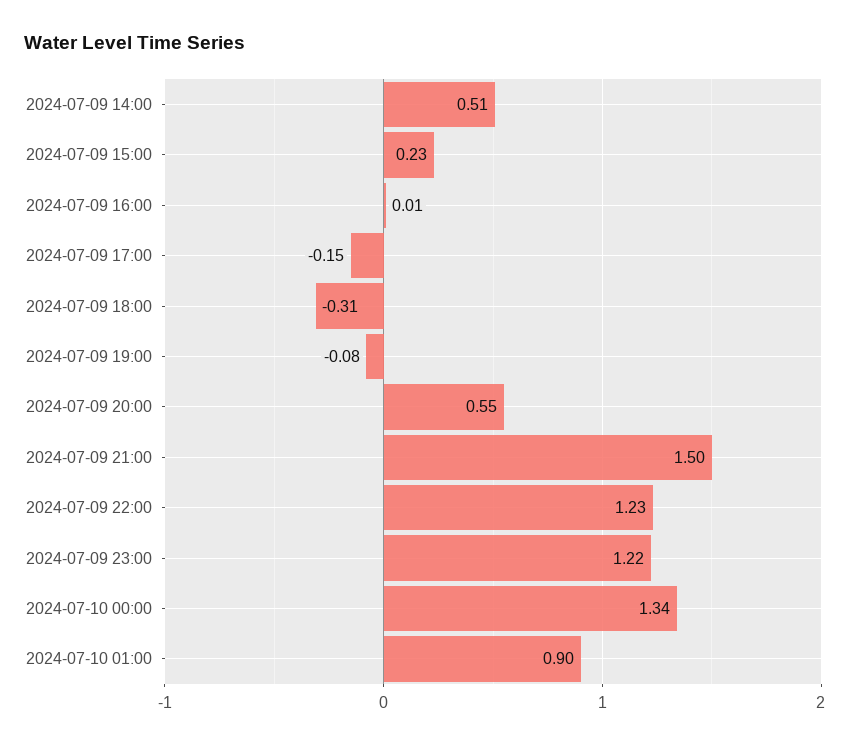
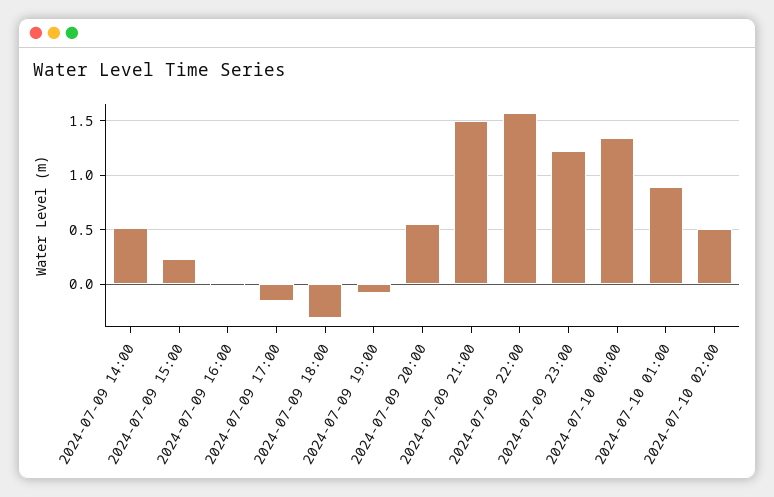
2024-07-09 22:00: 1.23 -> 1.6
2024-07-10 02:00: none -> 0.5

